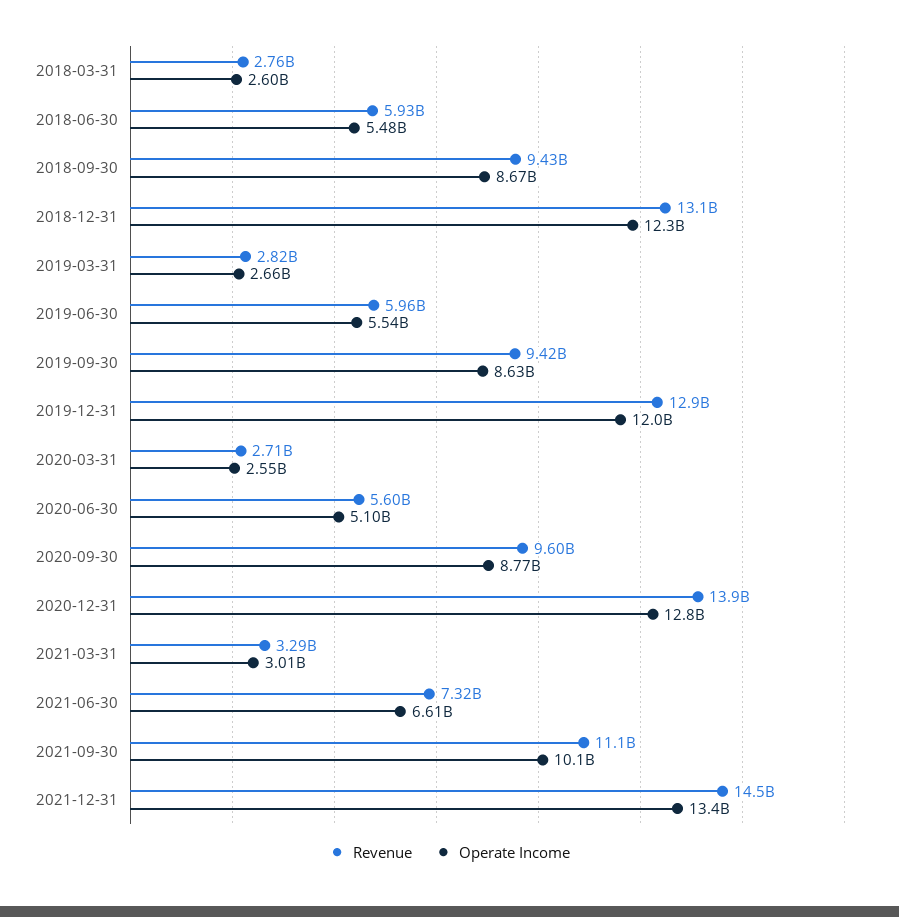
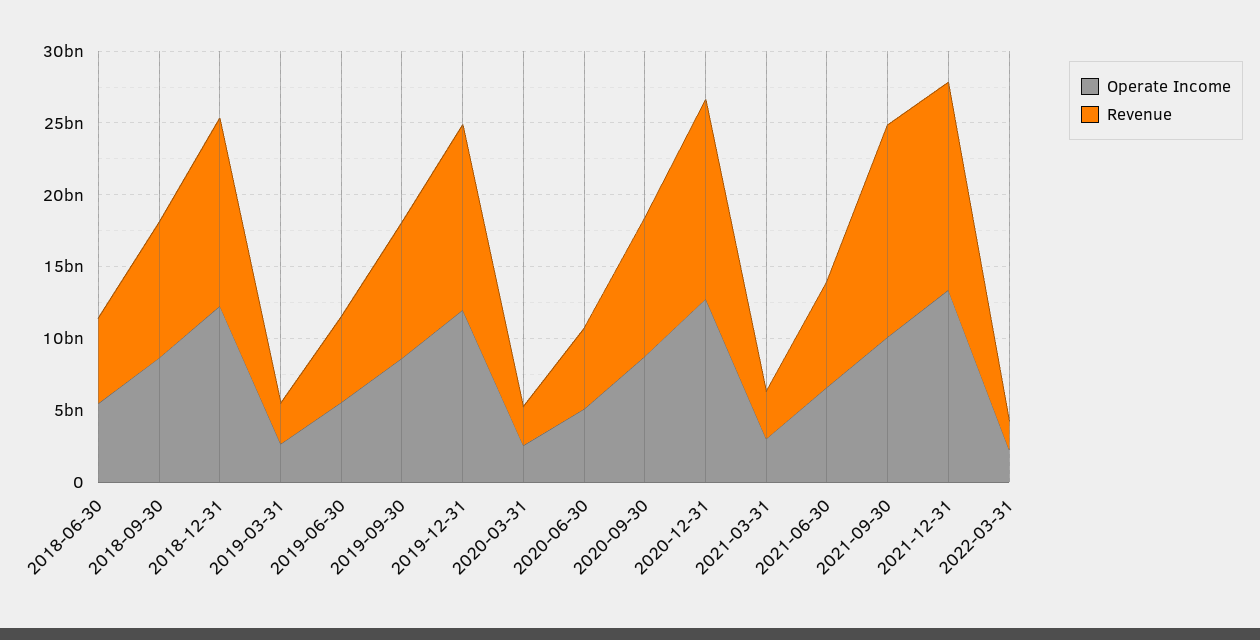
Revenue, 2018-03-31: 2760000000 -> none
Operate Income, 2018-03-31: 2600000000 -> none
Revenue, 2021-09-30: 11100000000 -> 15000000000
Operate Income, 2022-03-31: none -> 2000000000
Revenue, 2022-03-31: none -> 2000000000

